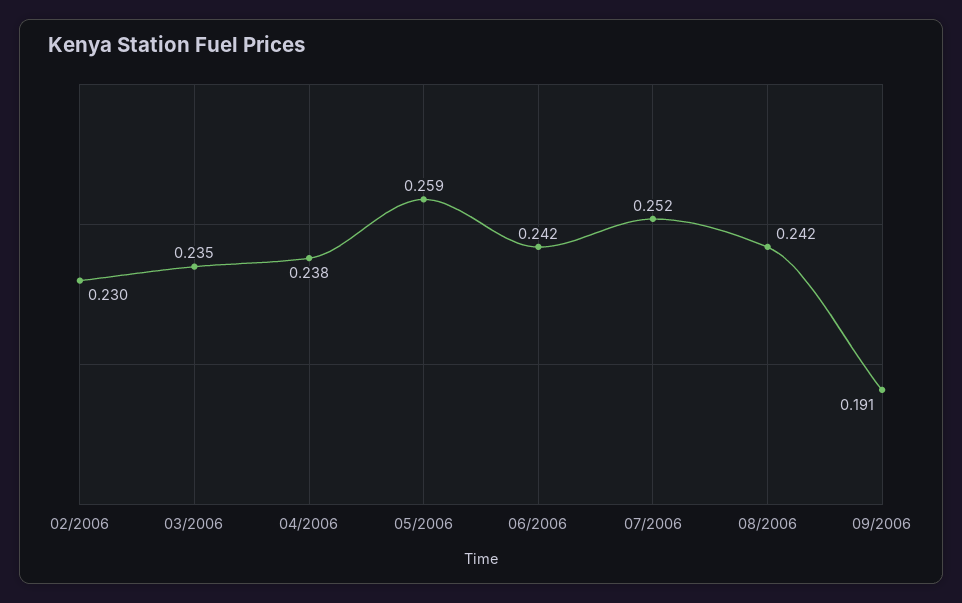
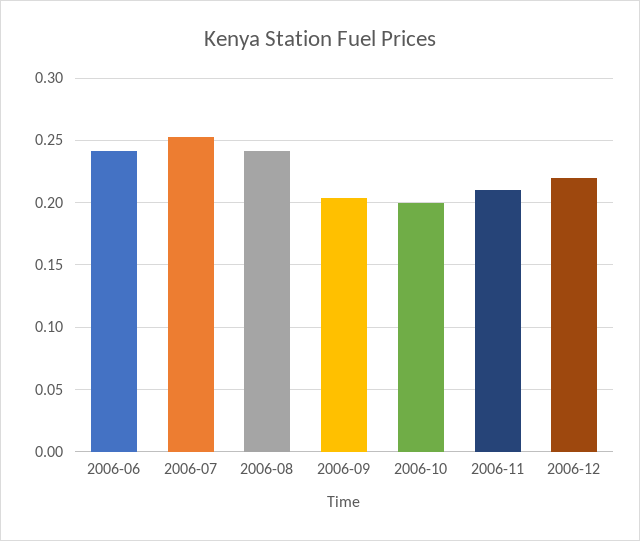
02/2006: 0.23 -> none
03/2006: 0.235 -> none
04/2006: 0.238 -> none
05/2006: 0.259 -> none
09/2006: 0.191 -> 0.205
2006-10: none -> 0.2
2006-11: none -> 0.21
2006-12: none -> 0.22

